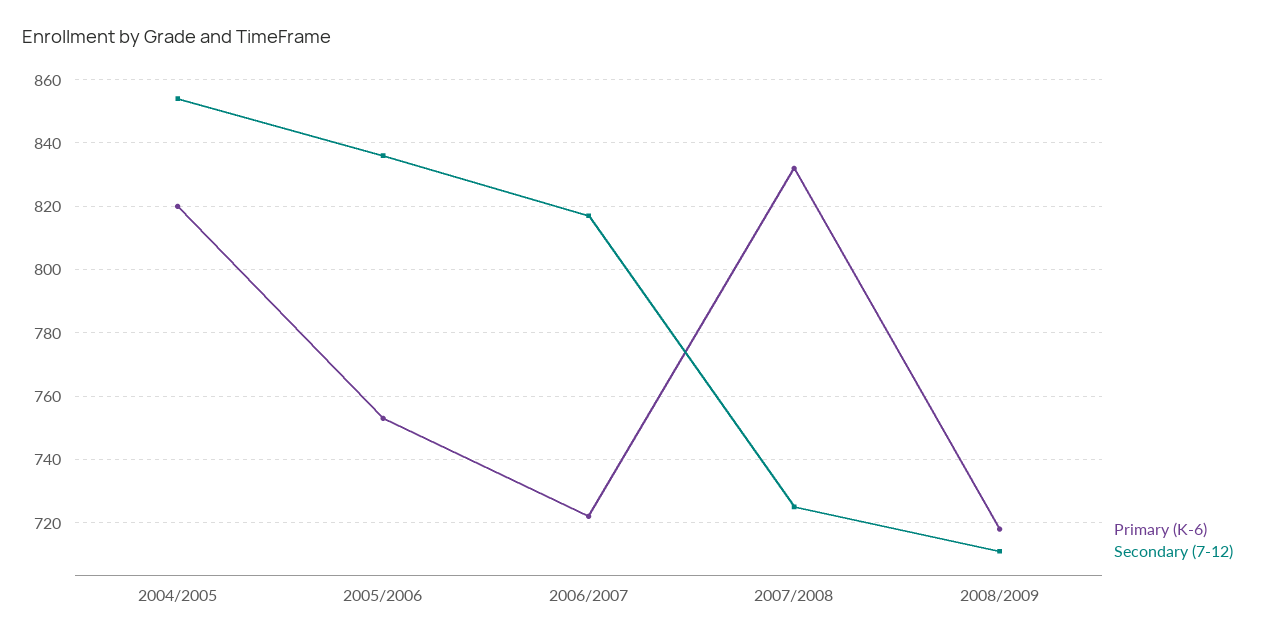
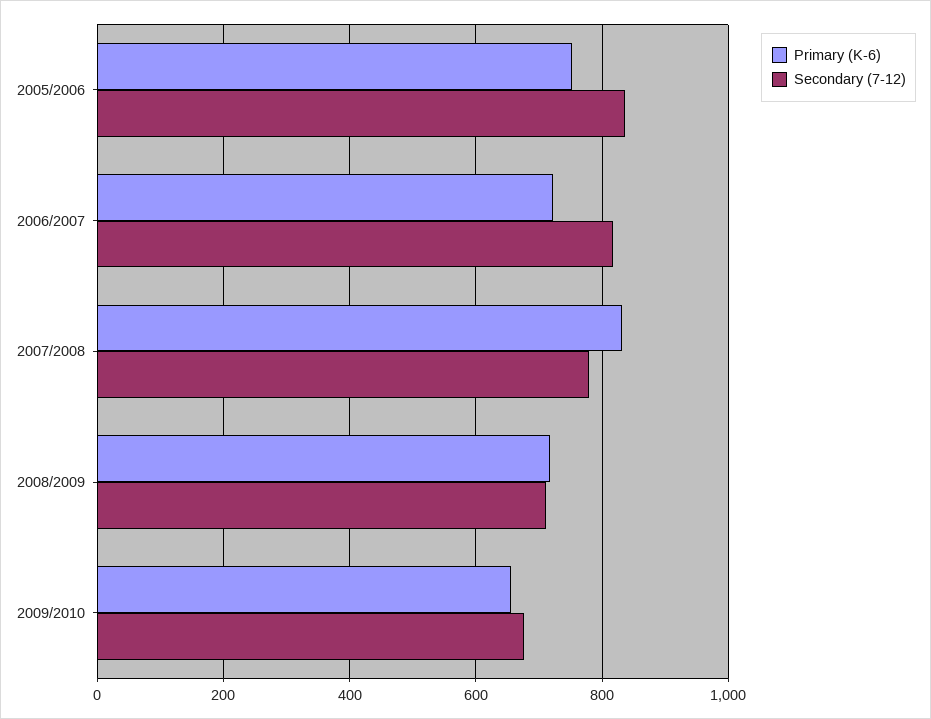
Primary (K-6), 2004/2005: 820 -> none
Secondary (7-12), 2004/2005: 855 -> none
Secondary (7-12), 2007/2008: 725 -> 780
Primary (K-6), 2009/2010: none -> 660
Secondary (7-12), 2009/2010: none -> 680

